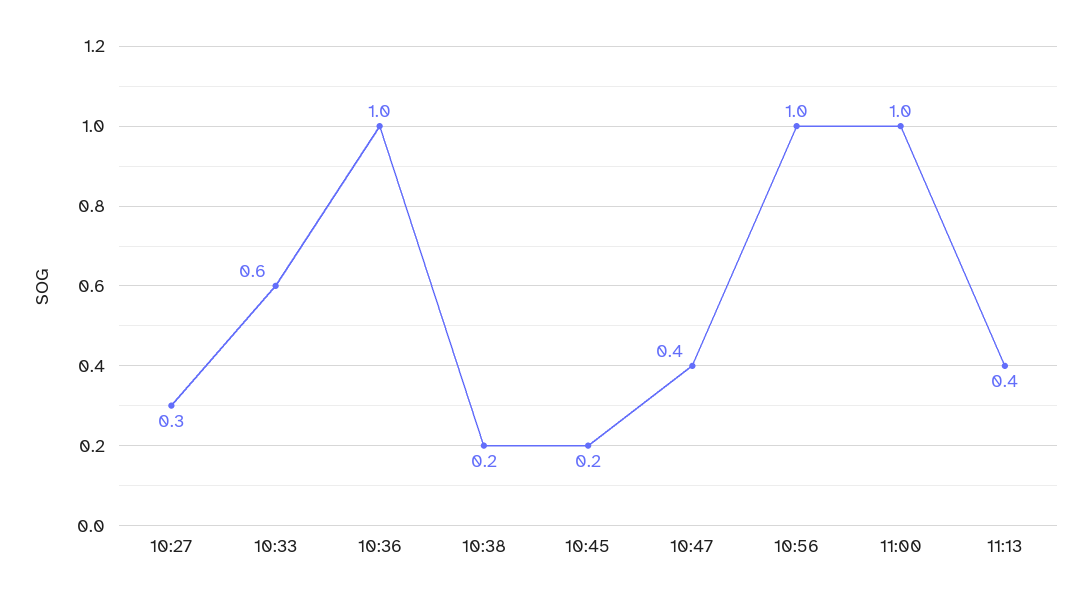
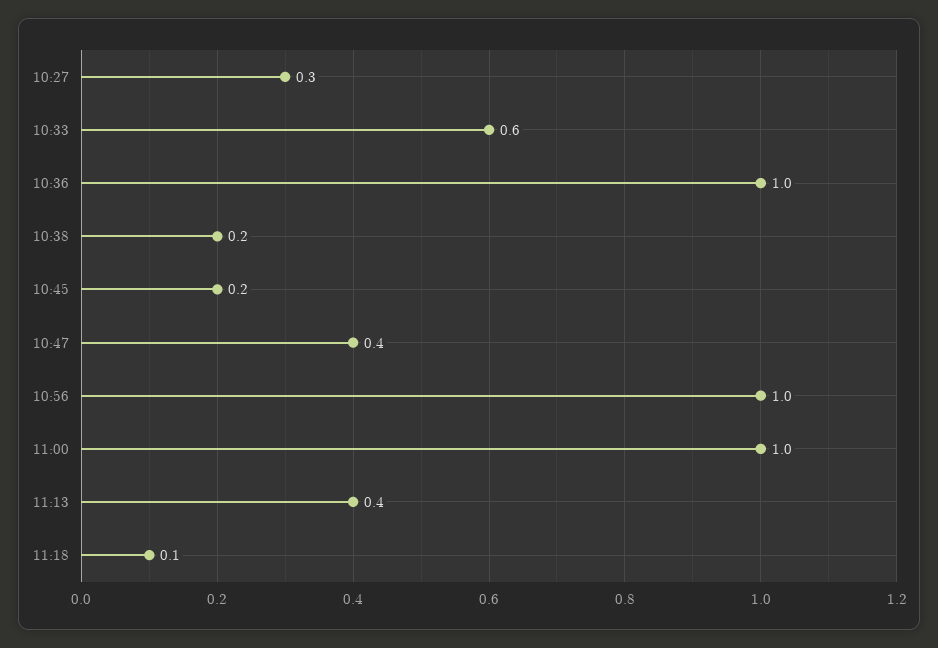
11:18: none -> 0.1

